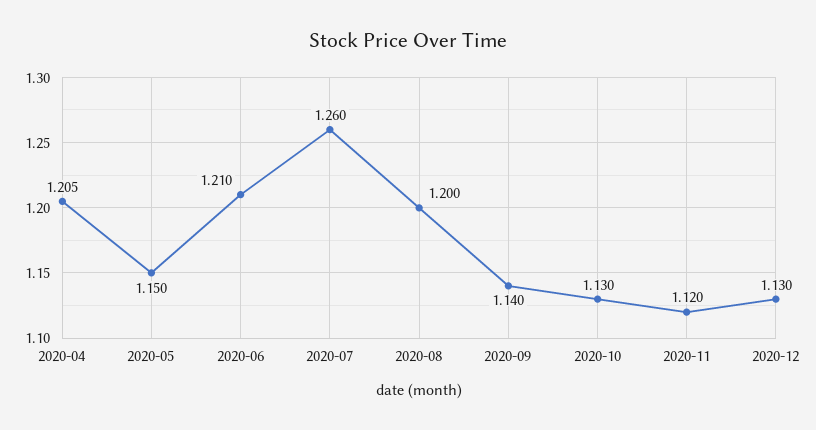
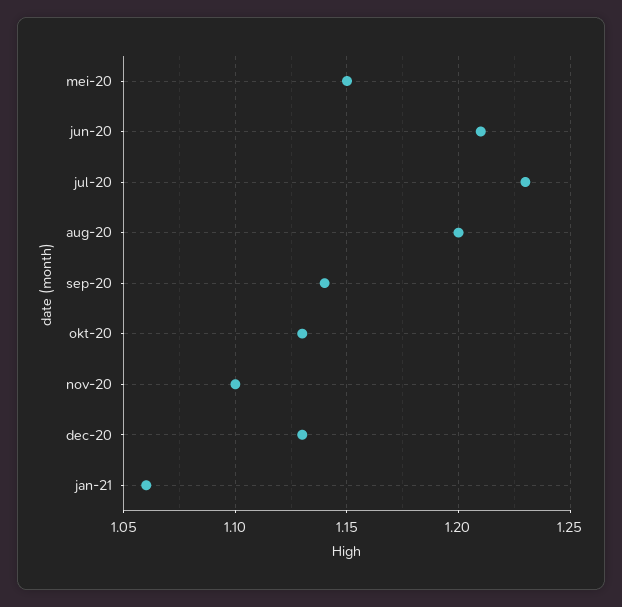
2020-04: 1.205 -> none
2020-07: 1.26 -> 1.23
2020-11: 1.12 -> 1.1
jan-21: none -> 1.06

